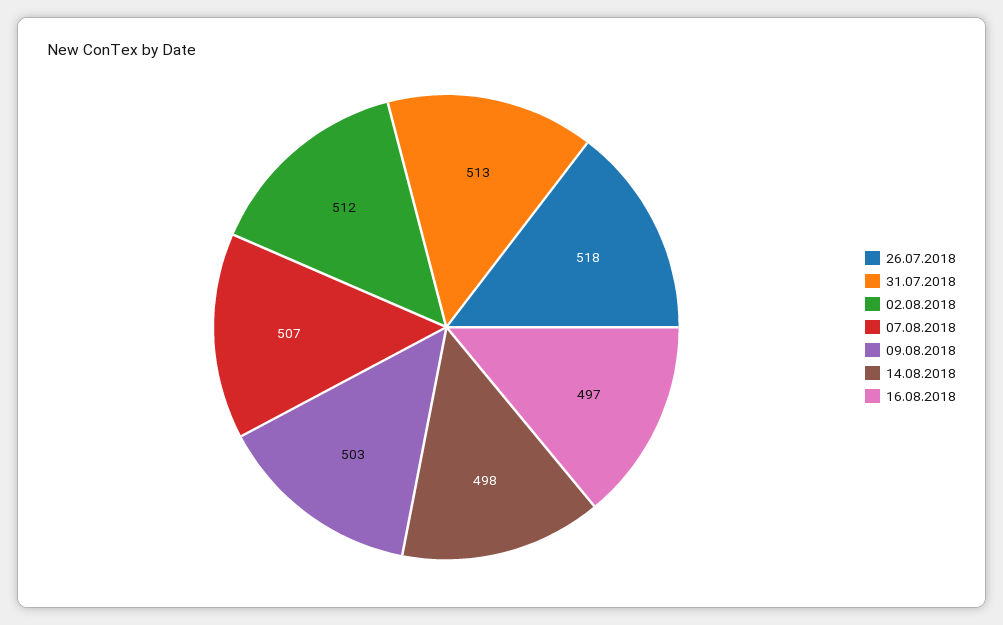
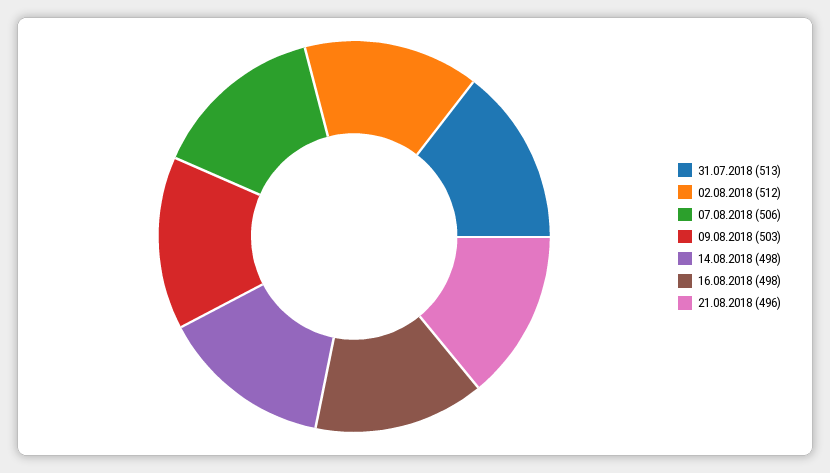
26.07.2018: 518 -> none
07.08.2018: 507 -> 506
16.08.2018: 497 -> 498
21.08.2018: none -> 496

